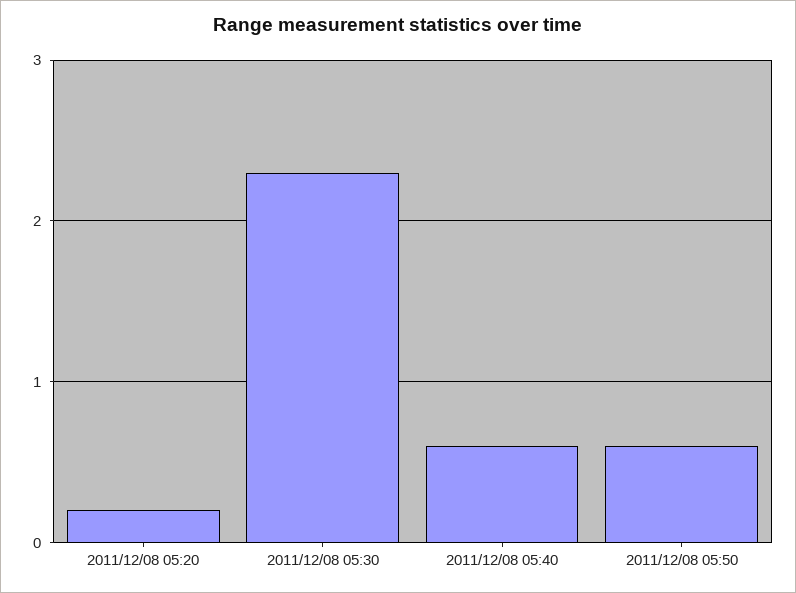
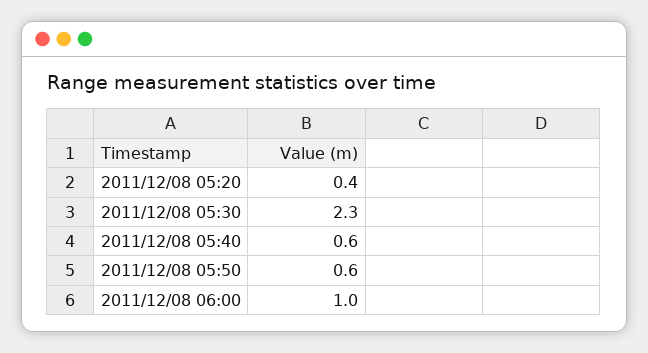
2011/12/08 05:20: 0.2 -> 0.4
2011/12/08 06:00: none -> 1

